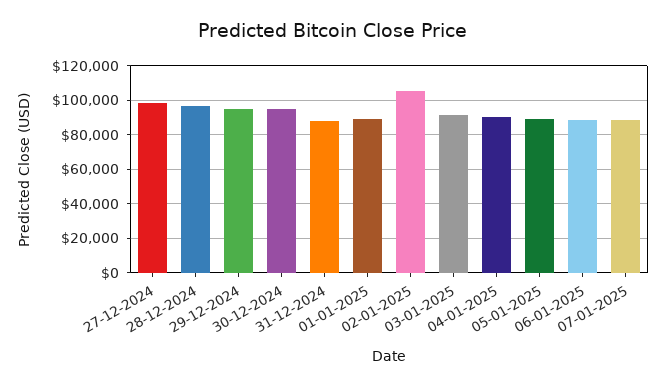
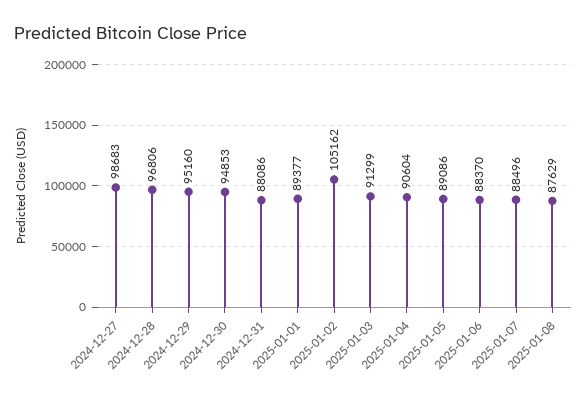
2025-01-08: none -> 87629

